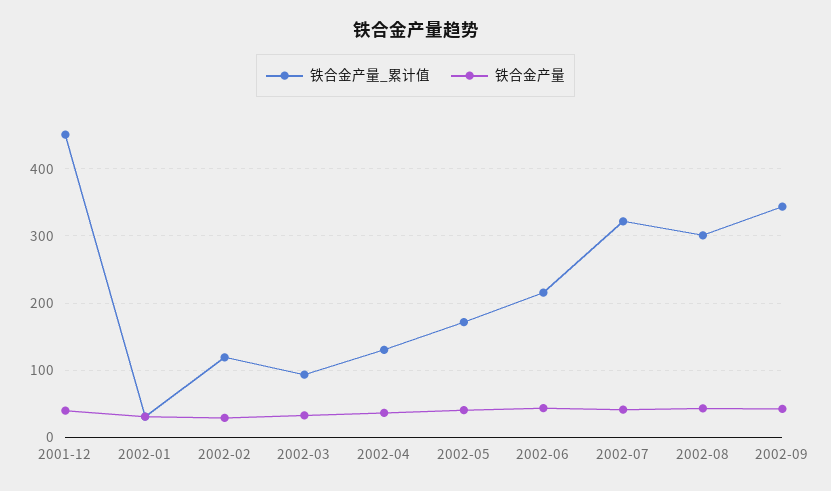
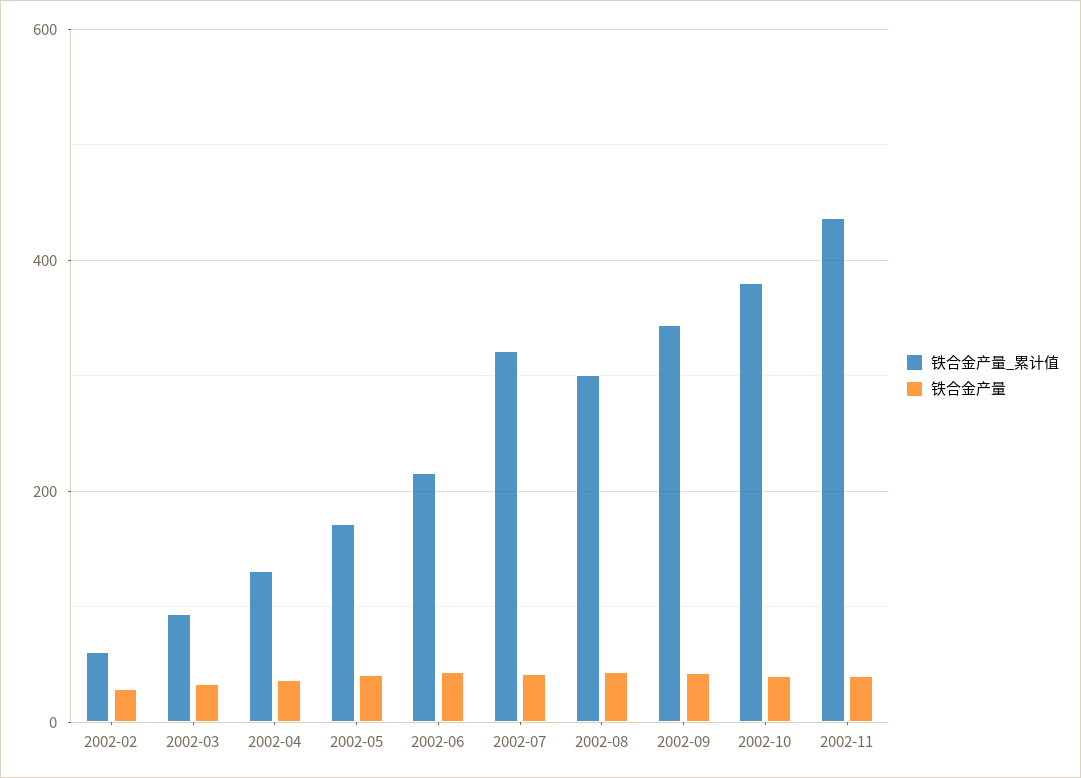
铁合金产量_累计值, 2001-12: 450 -> none
铁合金产量, 2001-12: 40 -> none
铁合金产量_累计值, 2002-01: 30 -> none
铁合金产量, 2002-01: 30 -> none
铁合金产量_累计值, 2002-02: 120 -> 60
铁合金产量_累计值, 2002-10: none -> 380
铁合金产量, 2002-10: none -> 40
铁合金产量_累计值, 2002-11: none -> 440
铁合金产量, 2002-11: none -> 40

